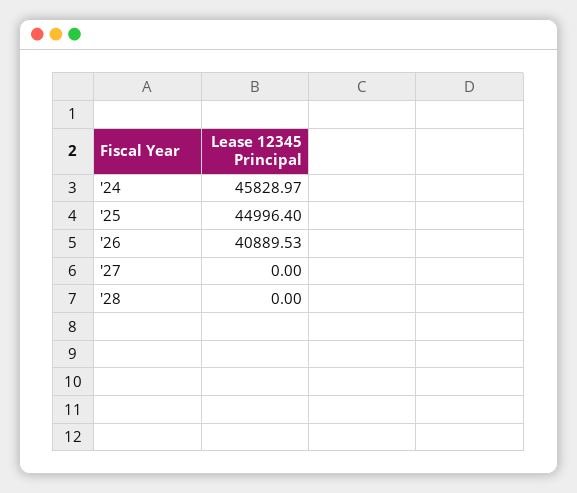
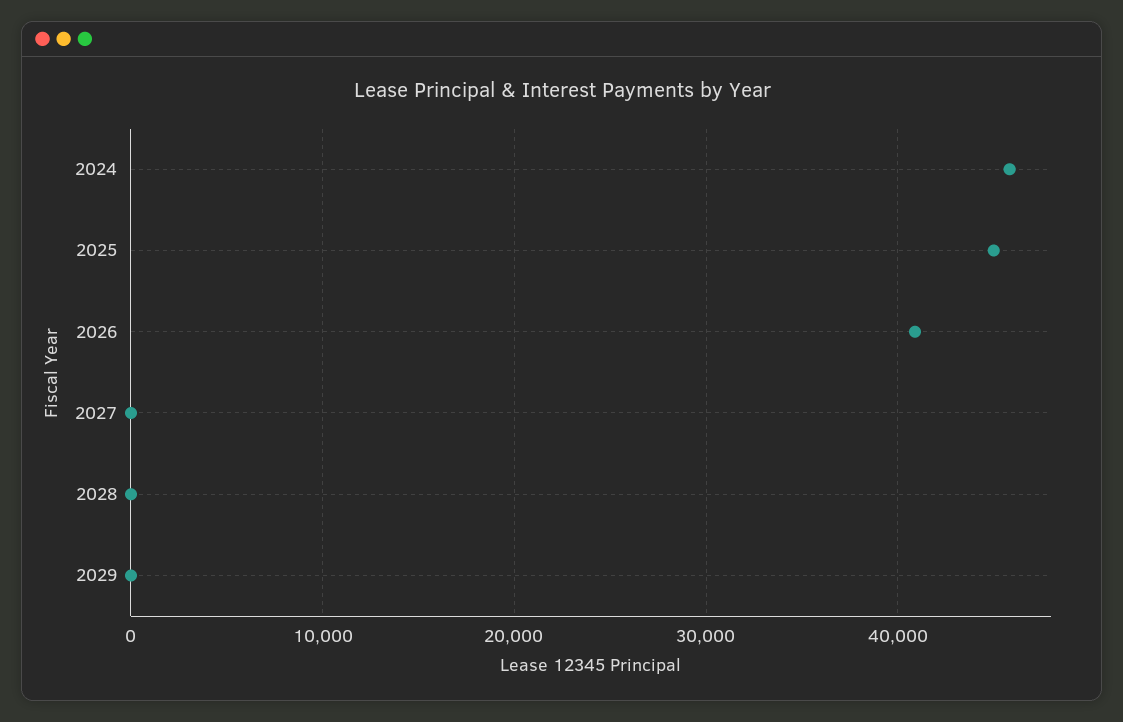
2029: none -> 0

